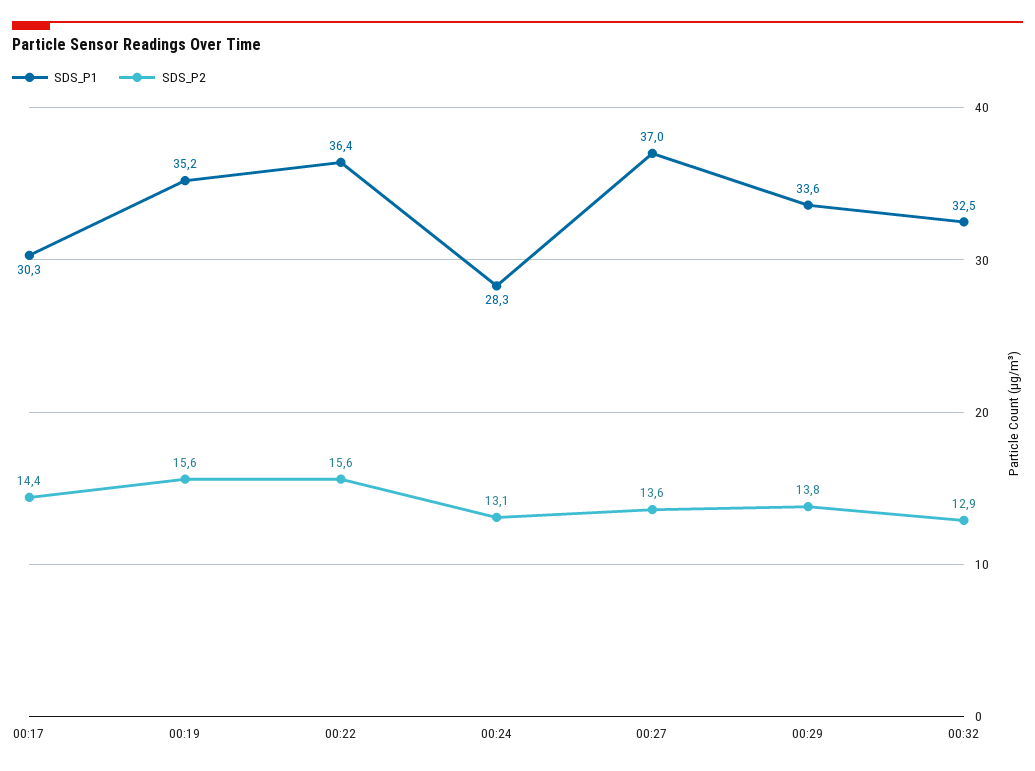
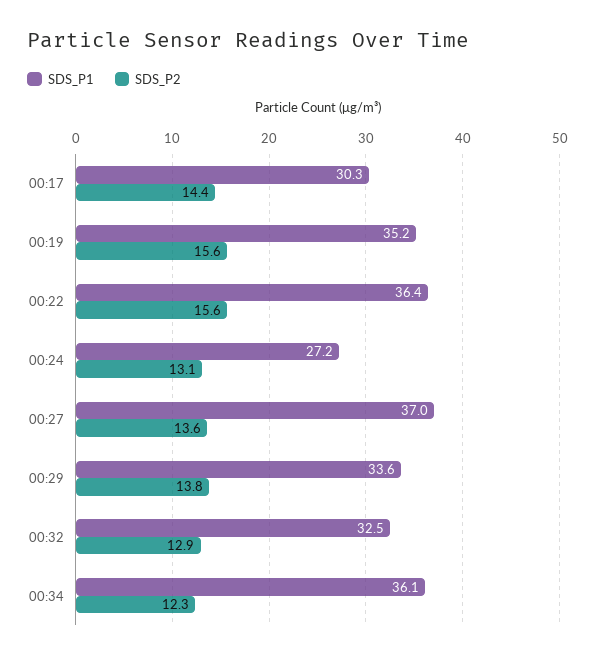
SDS_P1, 00:24: 28.3 -> 27.2
SDS_P1, 00:34: none -> 36.1
SDS_P2, 00:34: none -> 12.3

